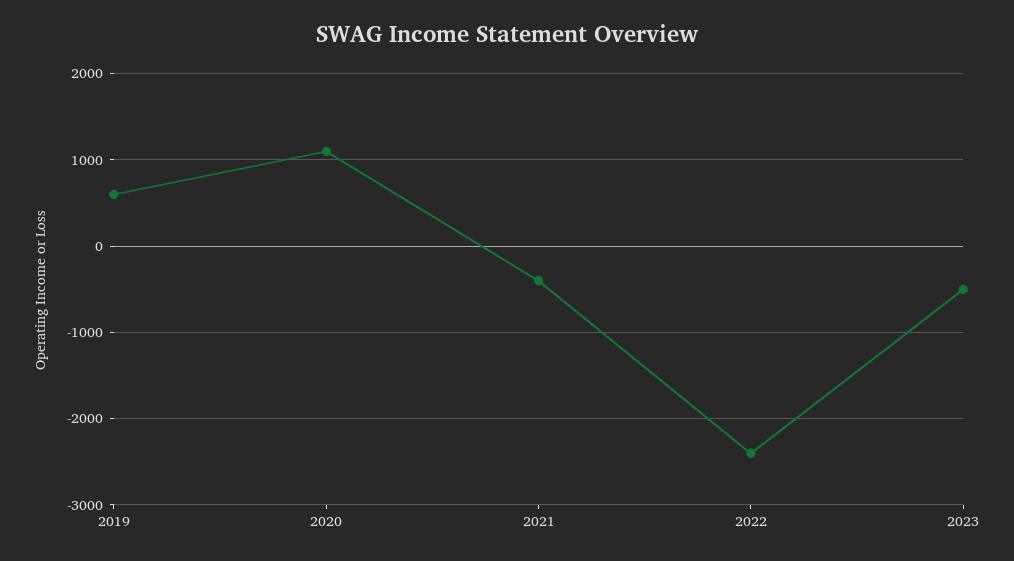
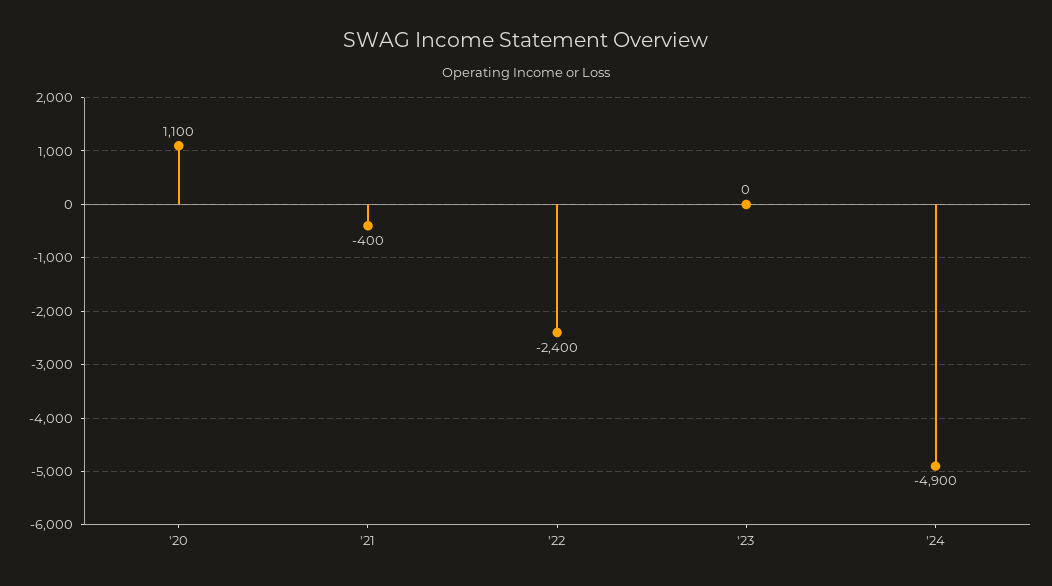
2019: 600 -> none
2023: -500 -> 0
'24: none -> -4900

